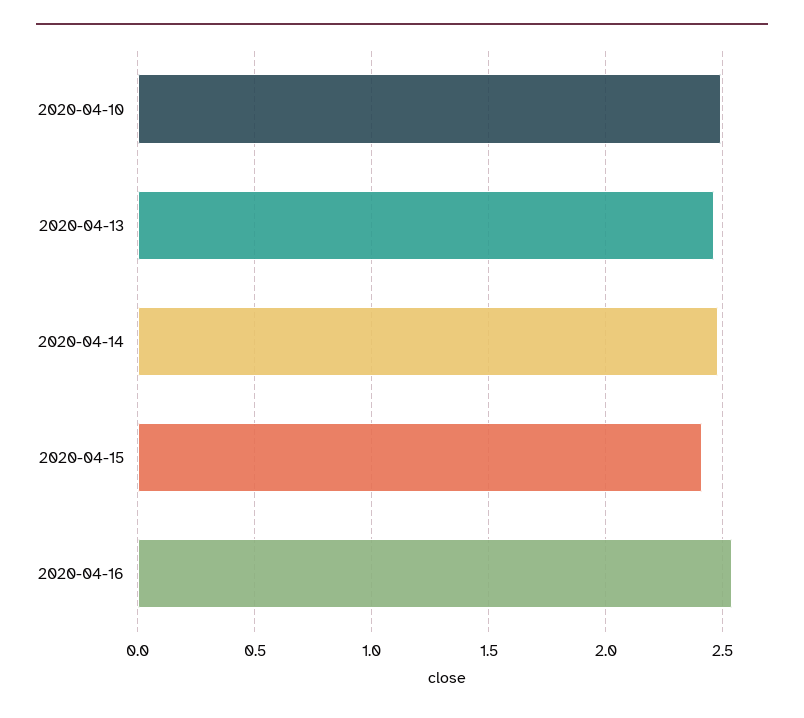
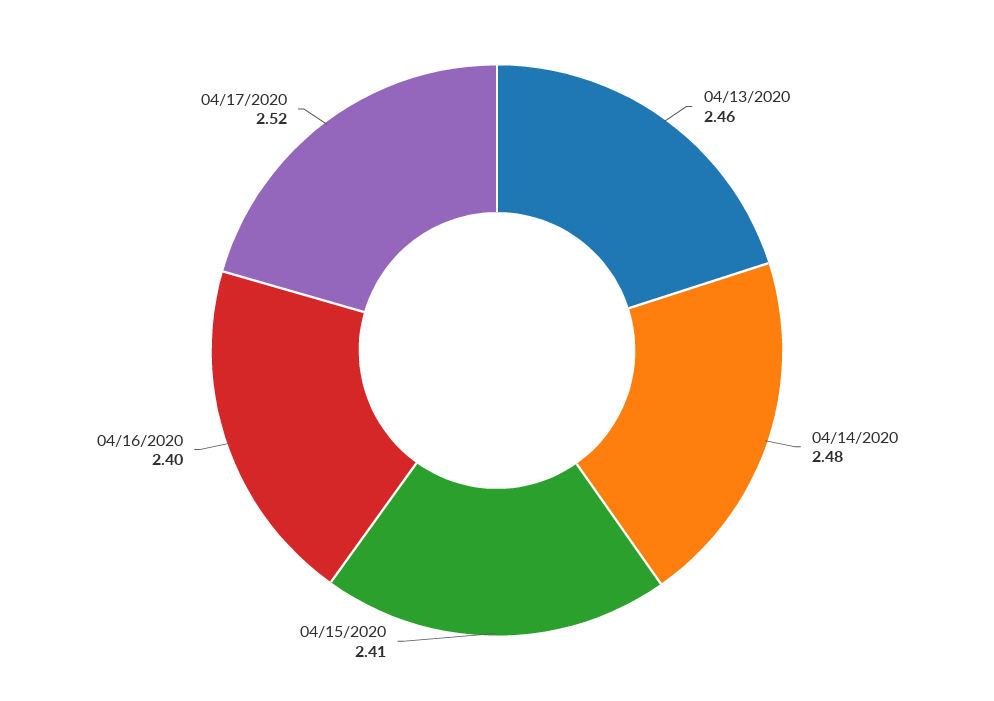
2020-04-10: 2.5 -> none
2020-04-16: 2.55 -> 2.4
04/17/2020: none -> 2.52

